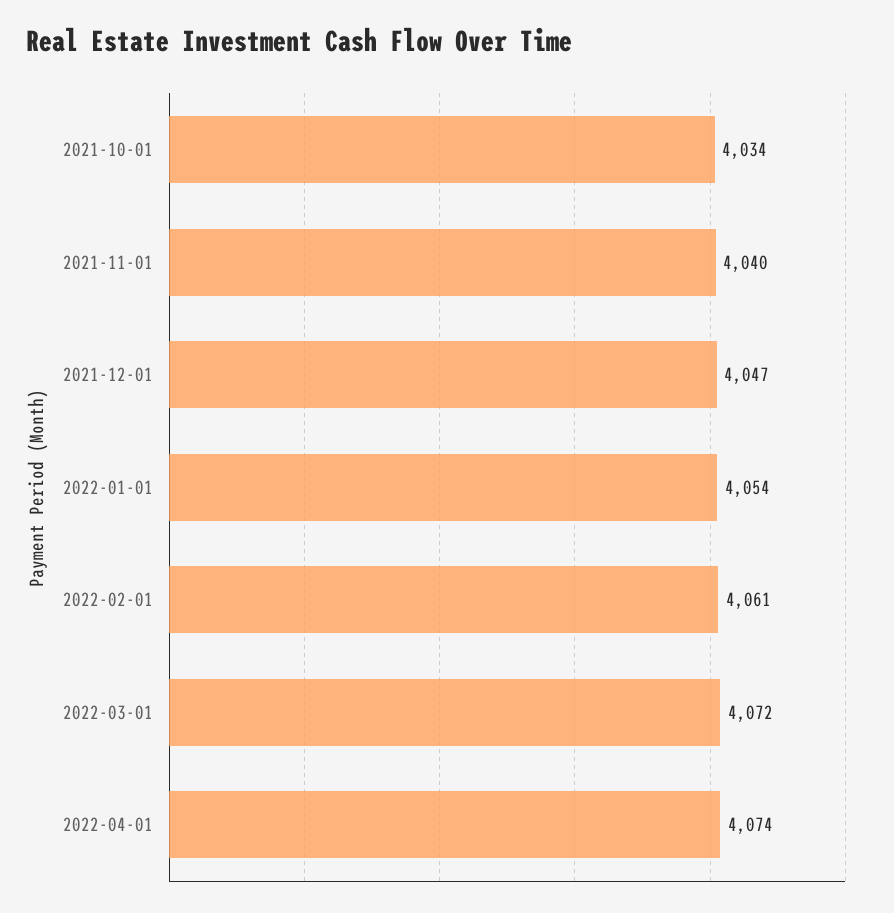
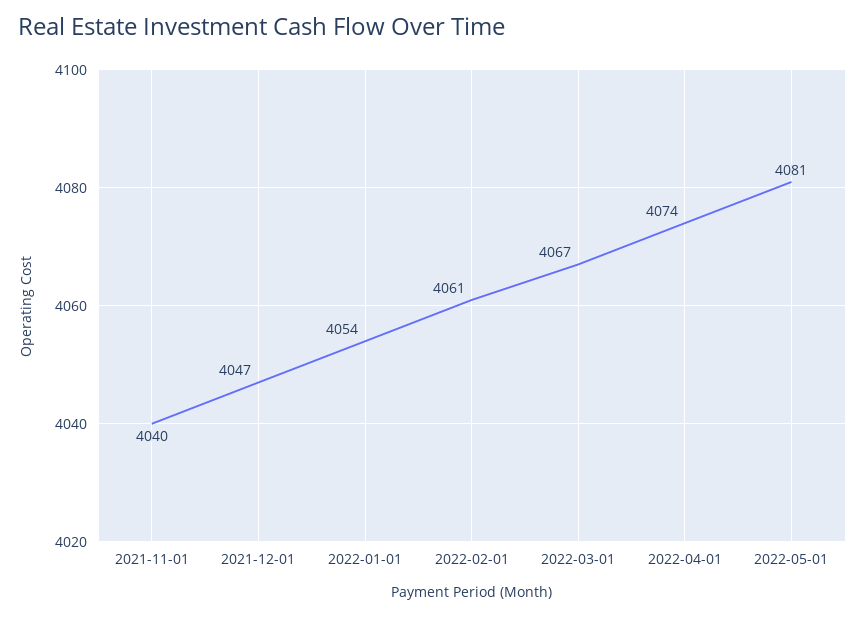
2021-10-01: 4034 -> none
2022-03-01: 4072 -> 4067
2022-05-01: none -> 4081

